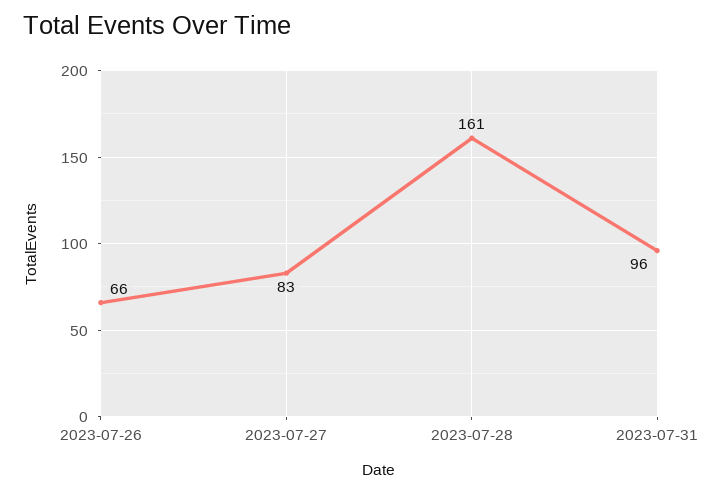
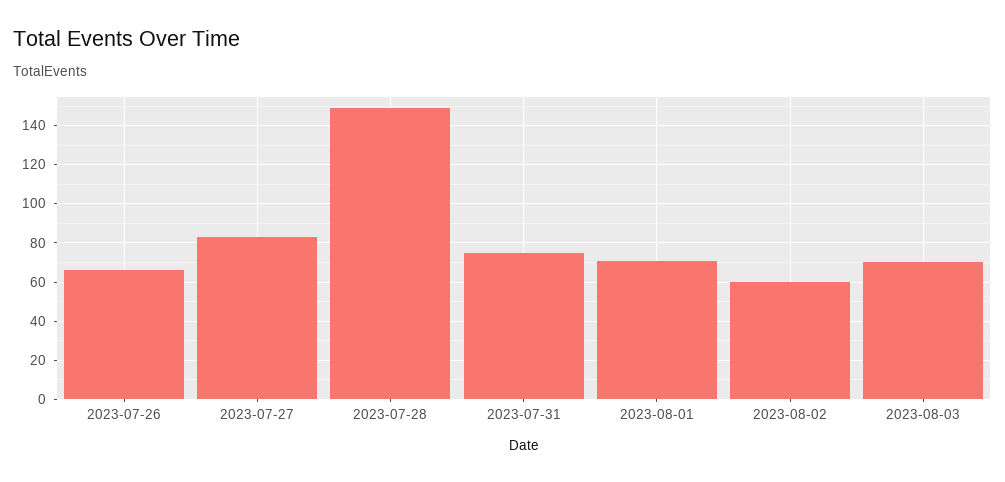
2023-07-28: 161 -> 150
2023-07-31: 96 -> 75
2023-08-01: none -> 70
2023-08-02: none -> 60
2023-08-03: none -> 70

